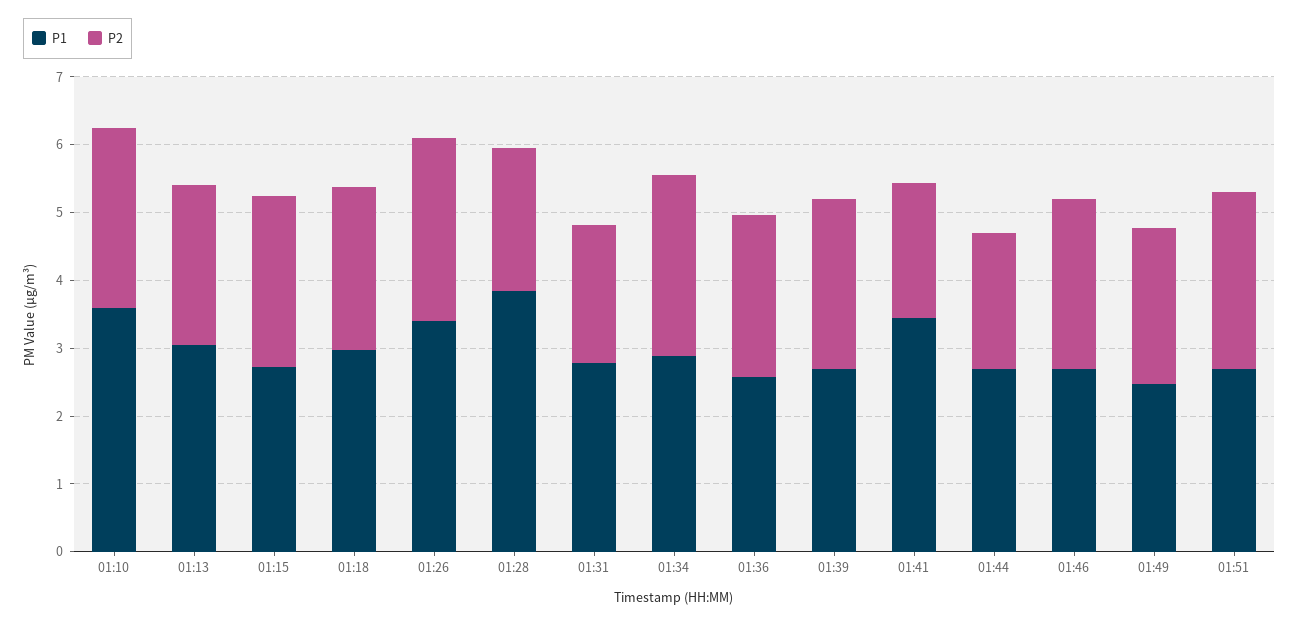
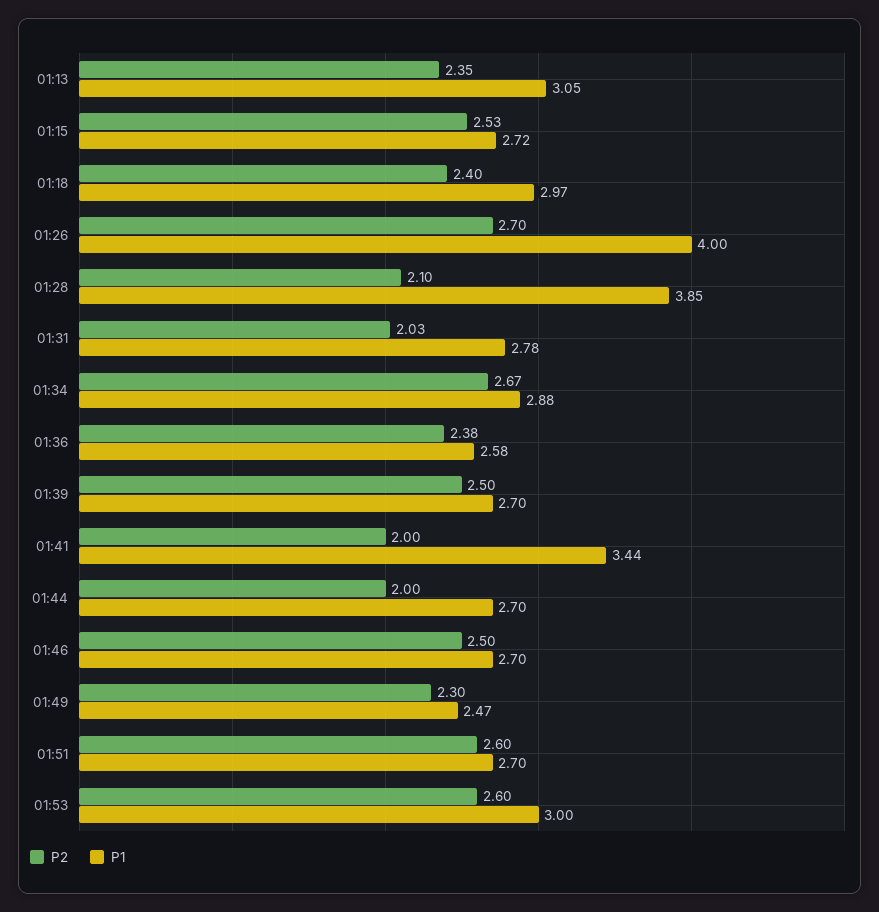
P1, 01:10: 3.6 -> none
P2, 01:10: 2.6 -> none
P1, 01:26: 3.4 -> 4
P2, 01:53: none -> 2.6
P1, 01:53: none -> 3

